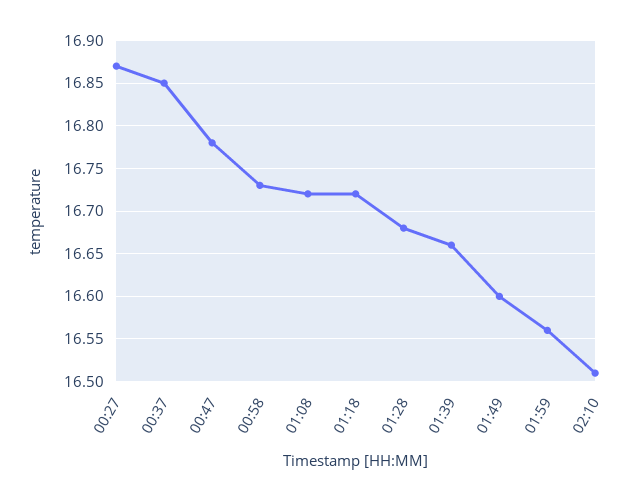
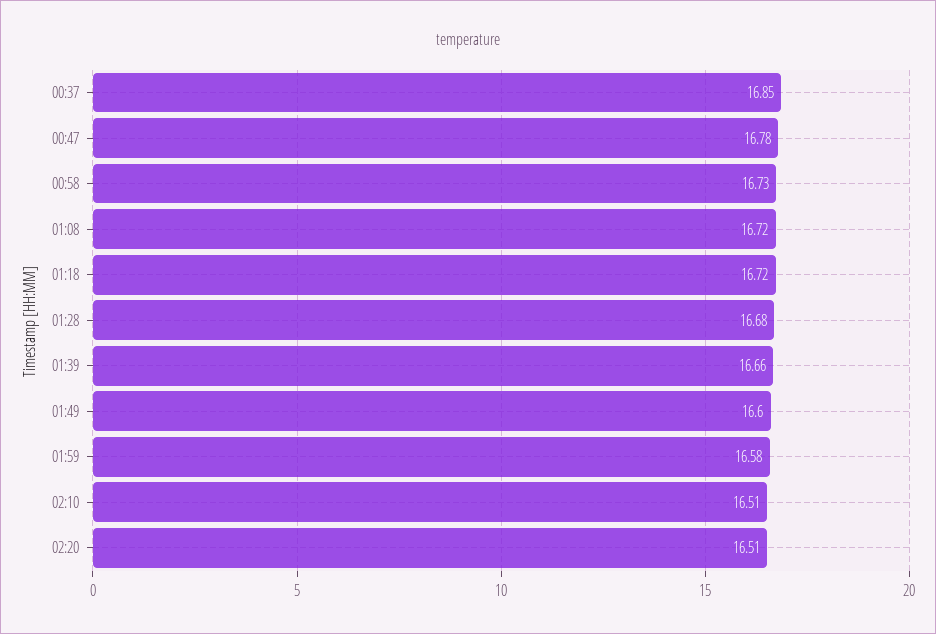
00:27: 16.87 -> none
01:59: 16.56 -> 16.58
02:20: none -> 16.51

